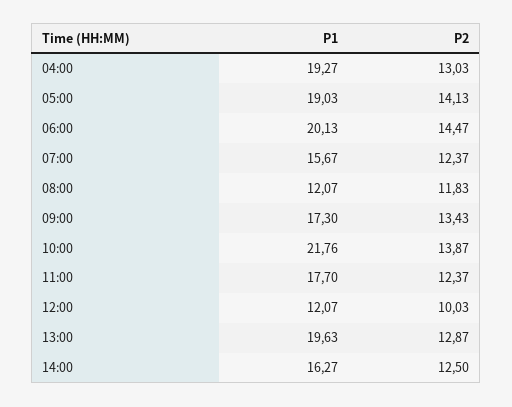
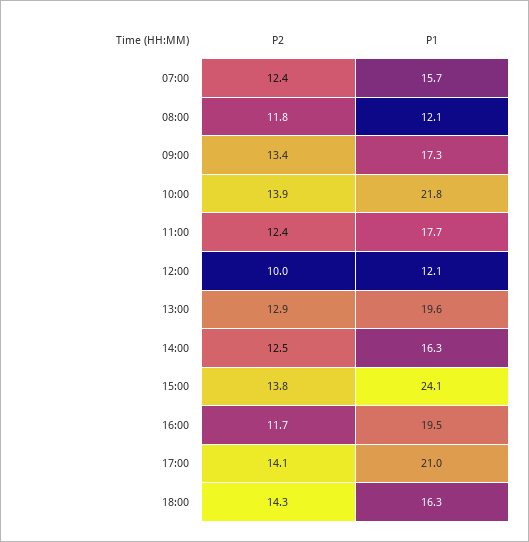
P1, 04:00: 19.27 -> none
P2, 04:00: 13.03 -> none
P1, 05:00: 19.03 -> none
P2, 05:00: 14.13 -> none
P1, 06:00: 20.13 -> none
P2, 06:00: 14.47 -> none
P2, 15:00: none -> 13.8
P1, 15:00: none -> 24.1
P2, 16:00: none -> 11.7
P1, 16:00: none -> 19.5
P2, 17:00: none -> 14.1
P1, 17:00: none -> 21
P2, 18:00: none -> 14.3
P1, 18:00: none -> 16.3

